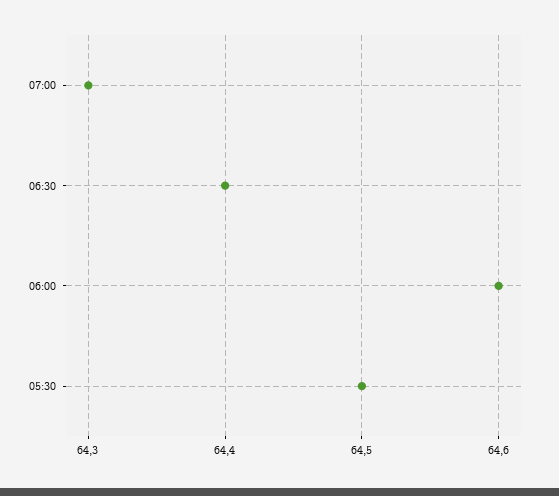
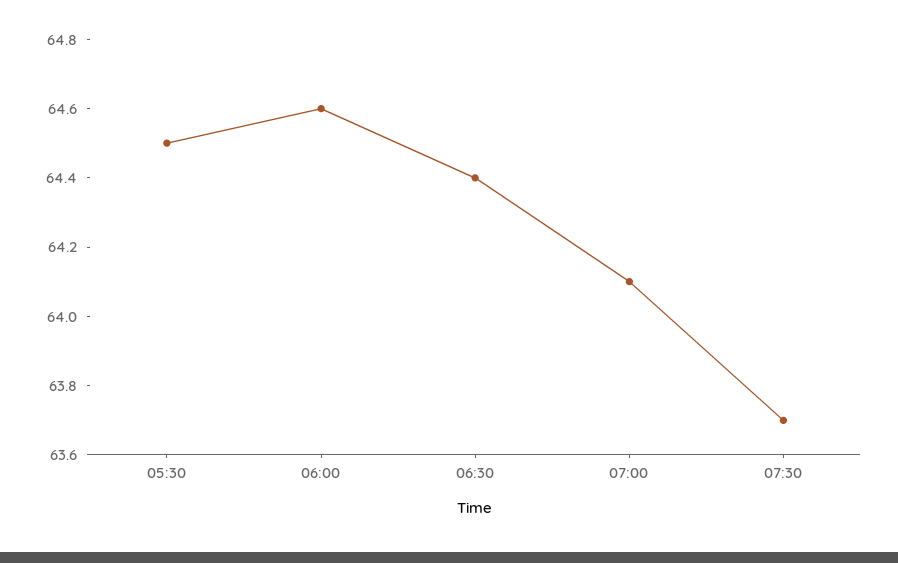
07:00: 64.3 -> 64.1
07:30: none -> 63.7

